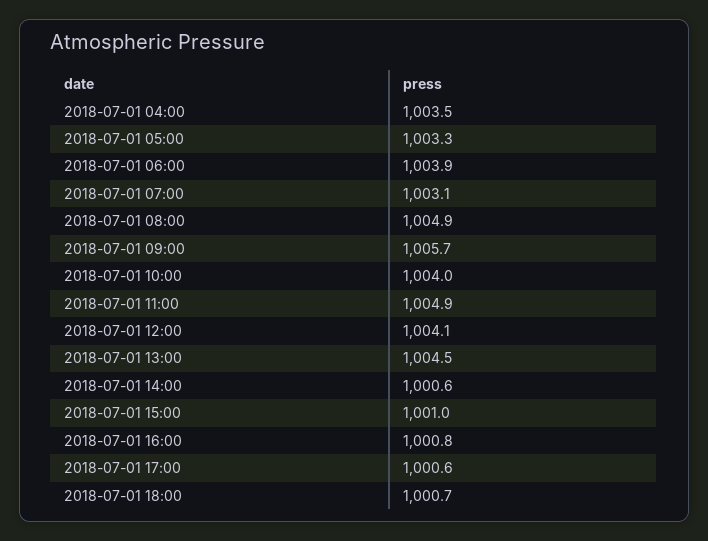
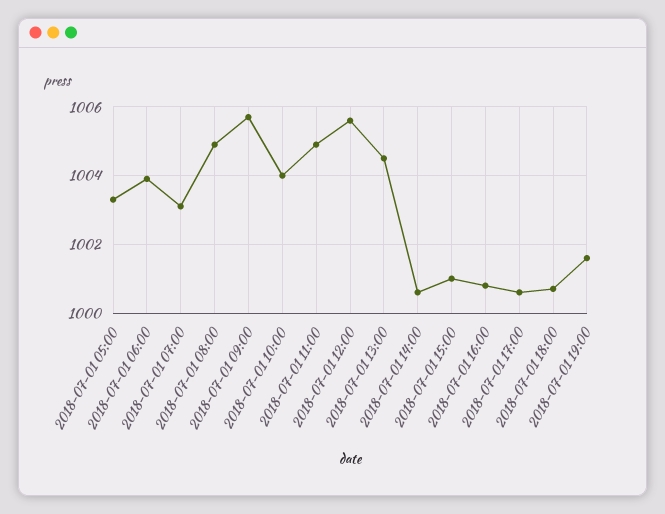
2018-07-01 04:00: 1003.5 -> none
2018-07-01 12:00: 1004.1 -> 1005.5
2018-07-01 19:00: none -> 1001.5

